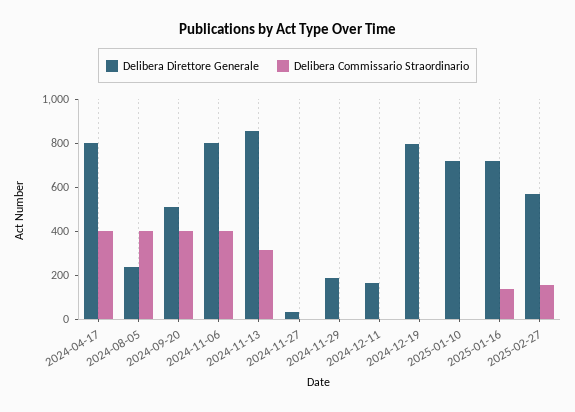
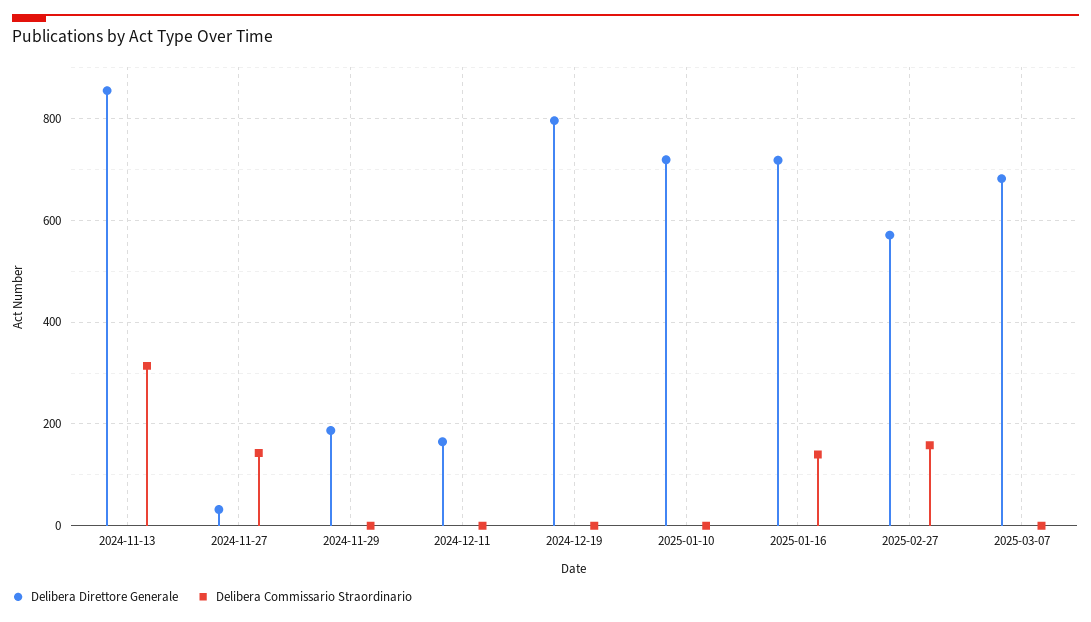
Delibera Direttore Generale, 2024-04-17: 800 -> none
Delibera Commissario Straordinario, 2024-04-17: 400 -> none
Delibera Direttore Generale, 2024-08-05: 250 -> none
Delibera Commissario Straordinario, 2024-08-05: 400 -> none
Delibera Direttore Generale, 2024-09-20: 500 -> none
Delibera Commissario Straordinario, 2024-09-20: 400 -> none
Delibera Direttore Generale, 2024-11-06: 800 -> none
Delibera Commissario Straordinario, 2024-11-06: 400 -> none
Delibera Commissario Straordinario, 2024-11-27: 0 -> 140
Delibera Direttore Generale, 2025-03-07: none -> 680
Delibera Commissario Straordinario, 2025-03-07: none -> 0

